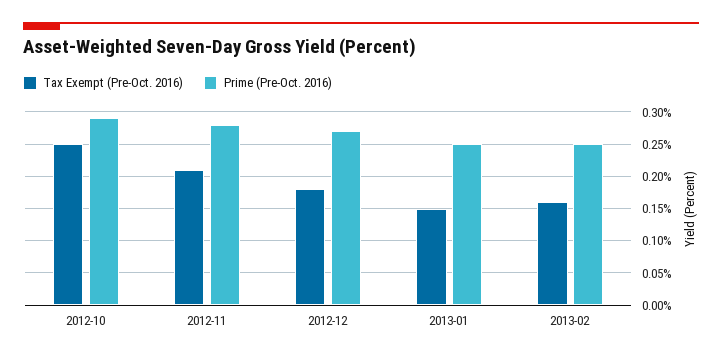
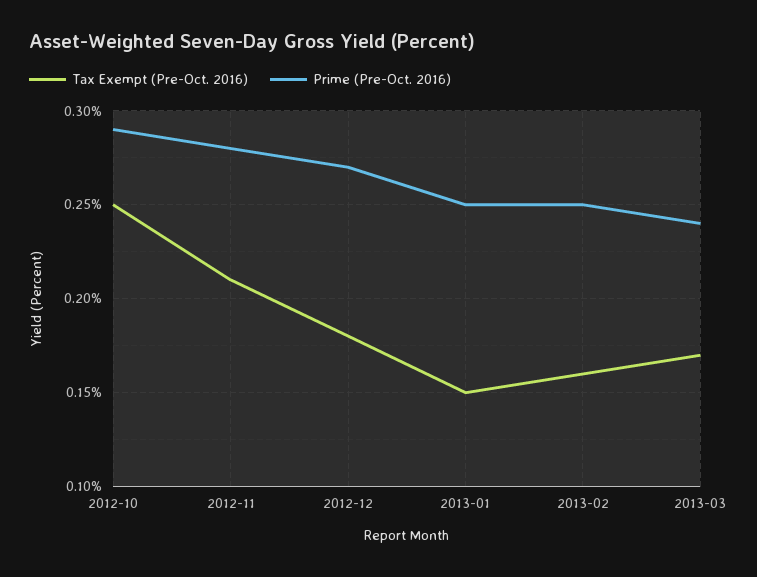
Tax Exempt (Pre-Oct. 2016), 2013-03: none -> 0.17
Prime (Pre-Oct. 2016), 2013-03: none -> 0.24

